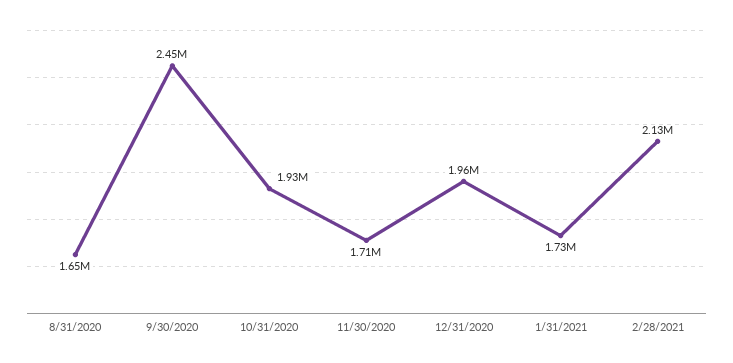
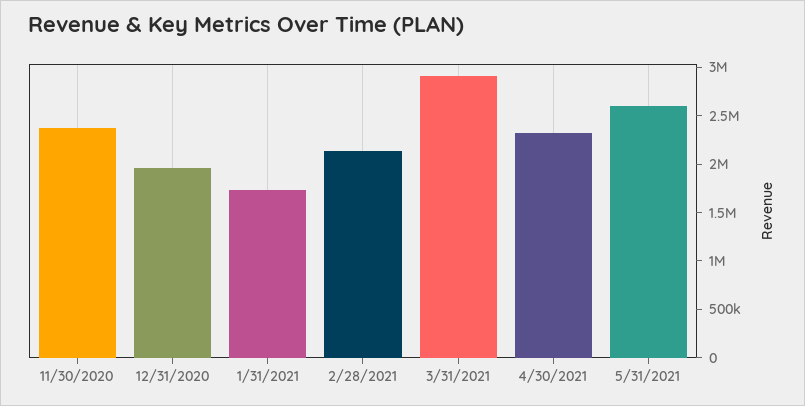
8/31/2020: 1650000 -> none
9/30/2020: 2450000 -> none
10/31/2020: 1930000 -> none
11/30/2020: 1710000 -> 2400000
3/31/2021: none -> 2900000
4/30/2021: none -> 2300000
5/31/2021: none -> 2600000

